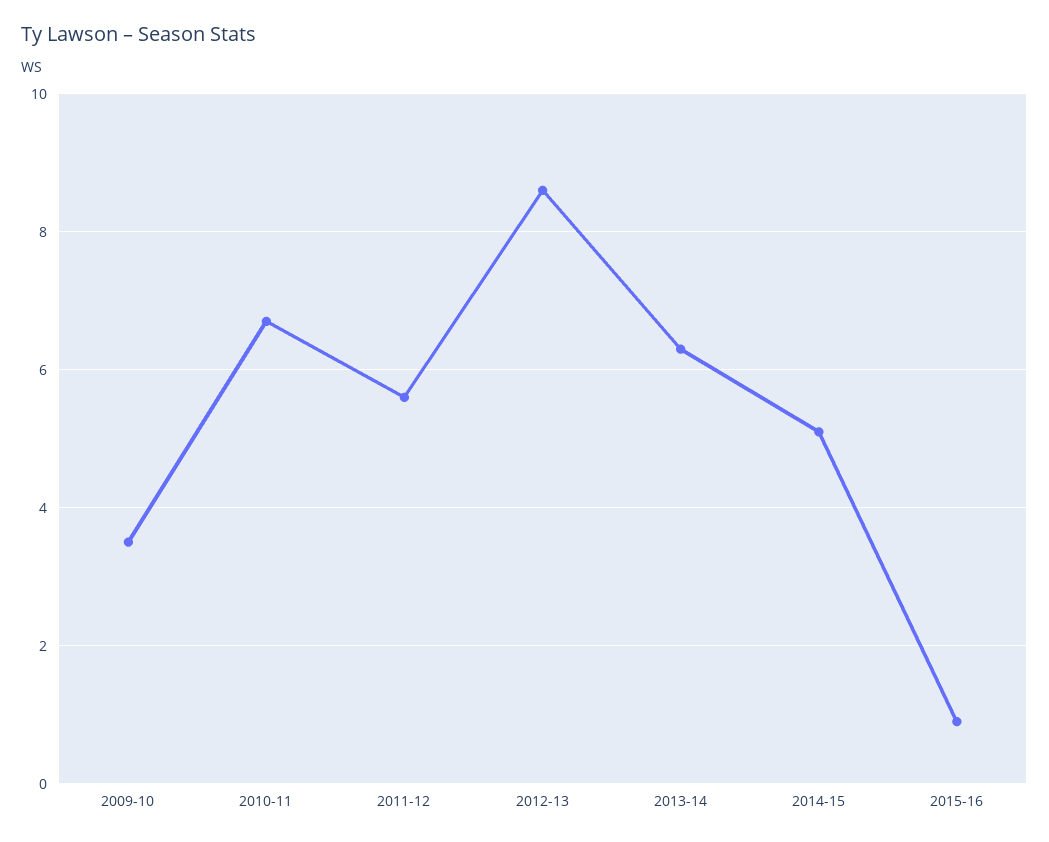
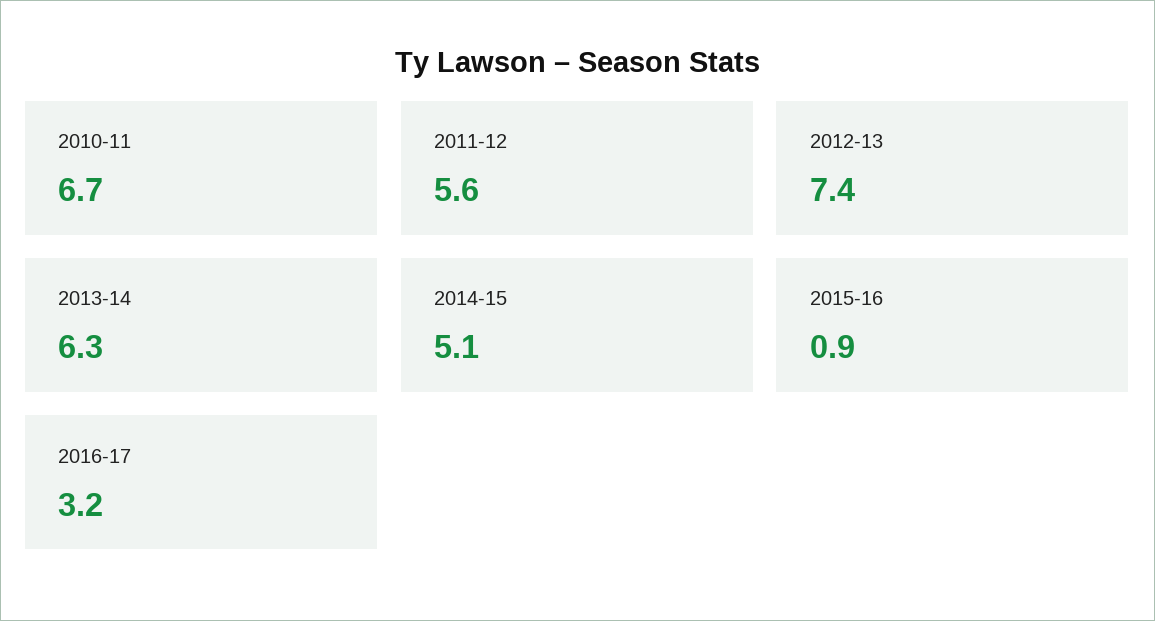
2009-10: 3.5 -> none
2012-13: 8.5 -> 7.4
2016-17: none -> 3.2

